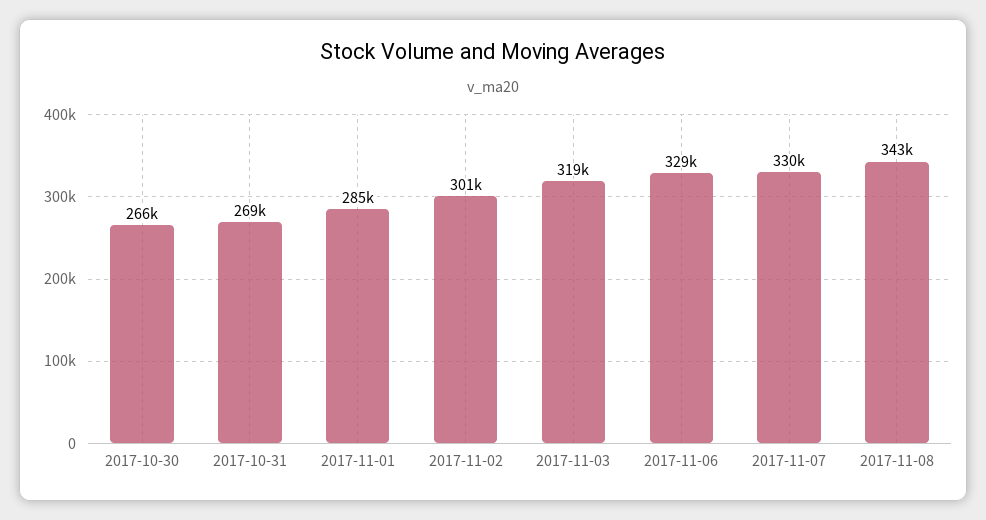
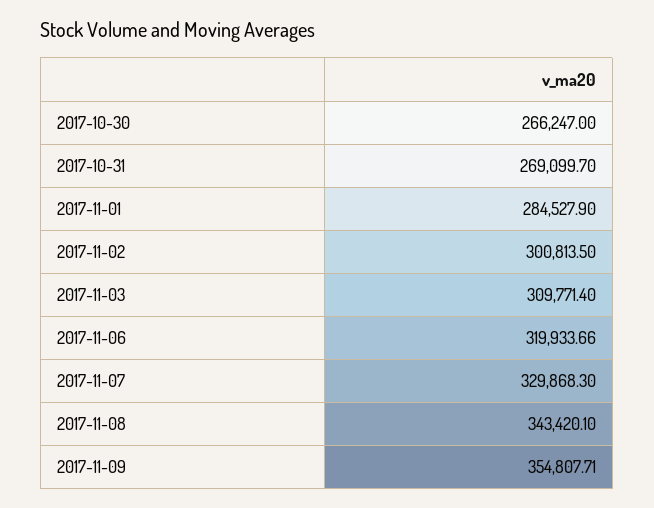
2017-11-03: 319000 -> 309771.4
2017-11-06: 329000 -> 319933.66
2017-11-09: none -> 354807.71

